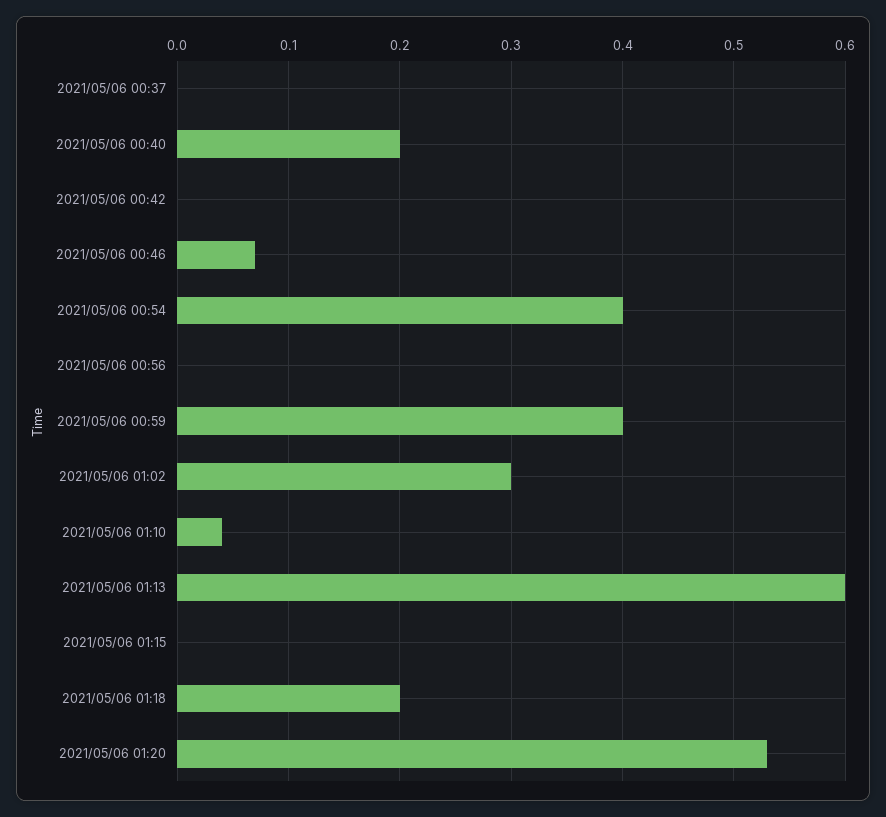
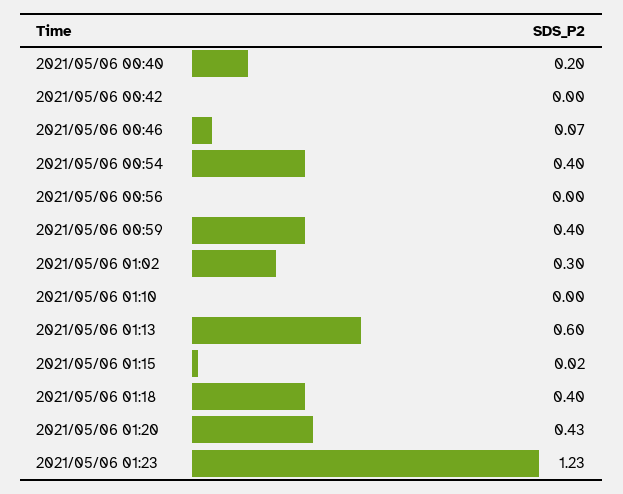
2021/05/06 00:37: 0 -> none
2021/05/06 01:10: 0.04 -> 0
2021/05/06 01:15: 0 -> 0.02
2021/05/06 01:18: 0.2 -> 0.4
2021/05/06 01:20: 0.53 -> 0.43
2021/05/06 01:23: none -> 1.23

